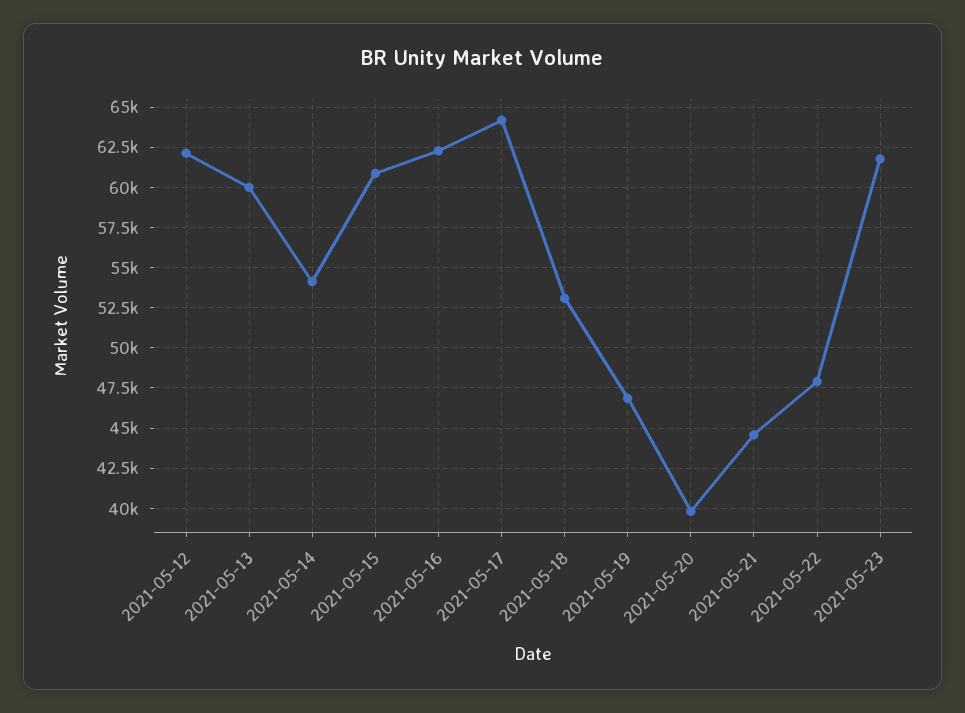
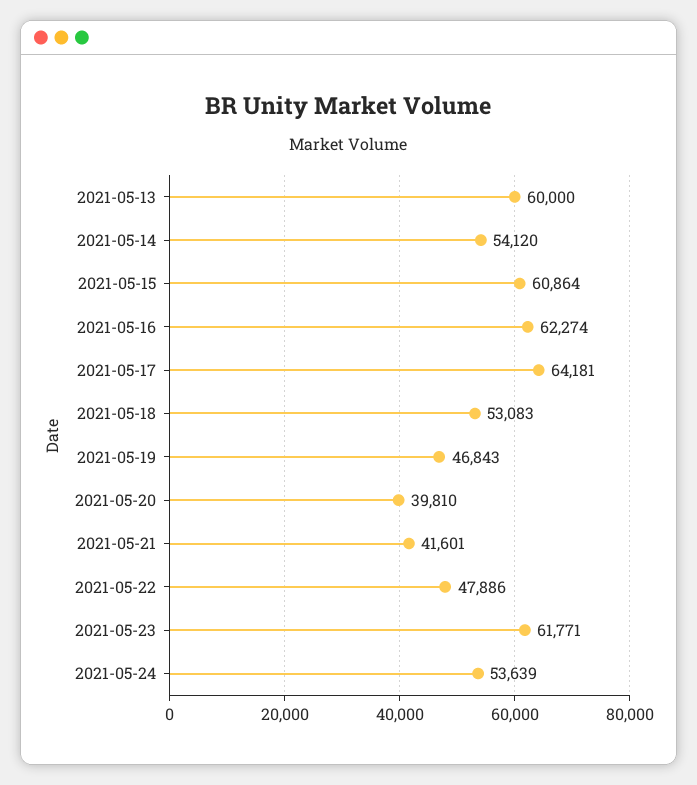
2021-05-12: 62000 -> none
2021-05-21: 44500 -> 41601
2021-05-24: none -> 53639

